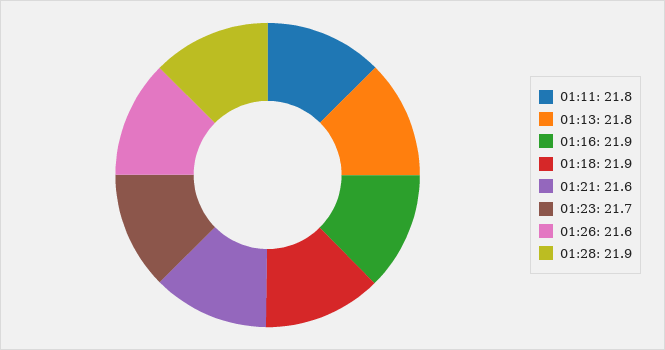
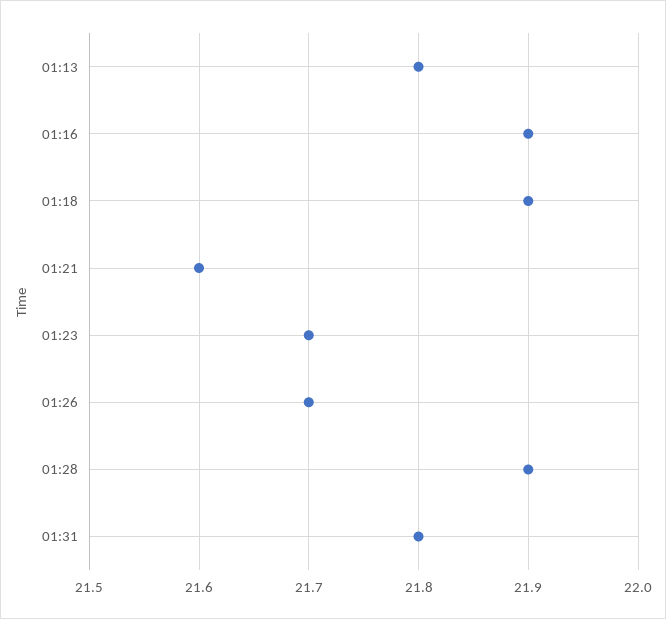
01:11: 21.8 -> none
01:26: 21.6 -> 21.7
01:31: none -> 21.8

